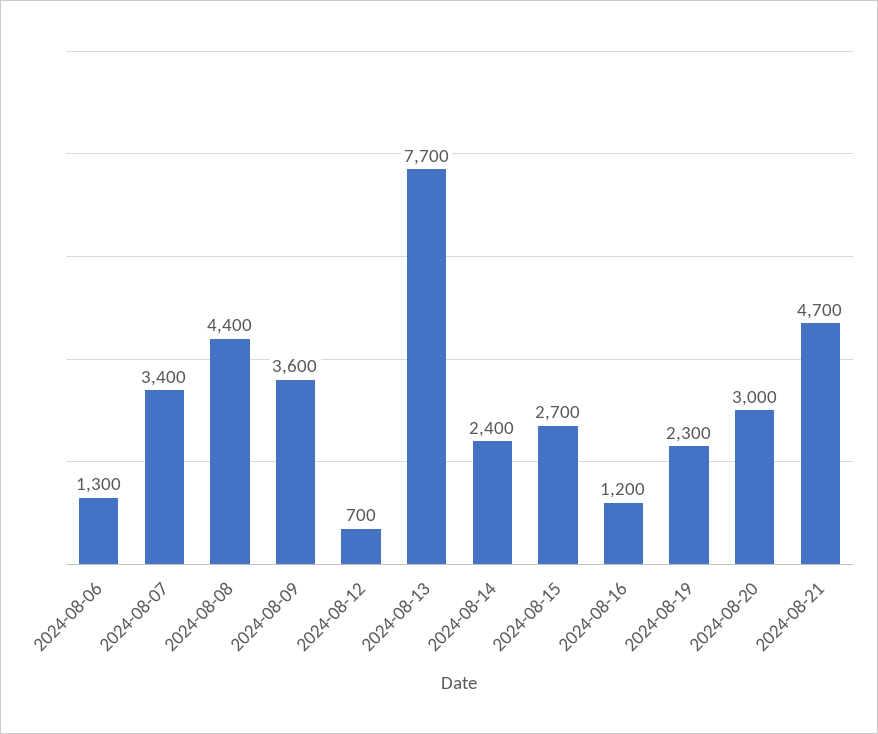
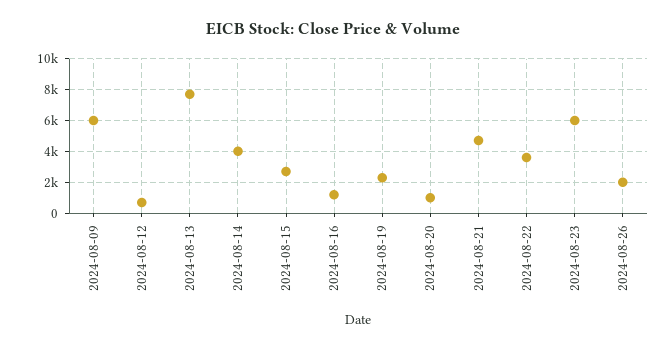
2024-08-06: 1300 -> none
2024-08-07: 3400 -> none
2024-08-08: 4400 -> none
2024-08-09: 3600 -> 6000
2024-08-14: 2400 -> 4000
2024-08-20: 3000 -> 1000
2024-08-22: none -> 3500
2024-08-23: none -> 6000
2024-08-26: none -> 2000

